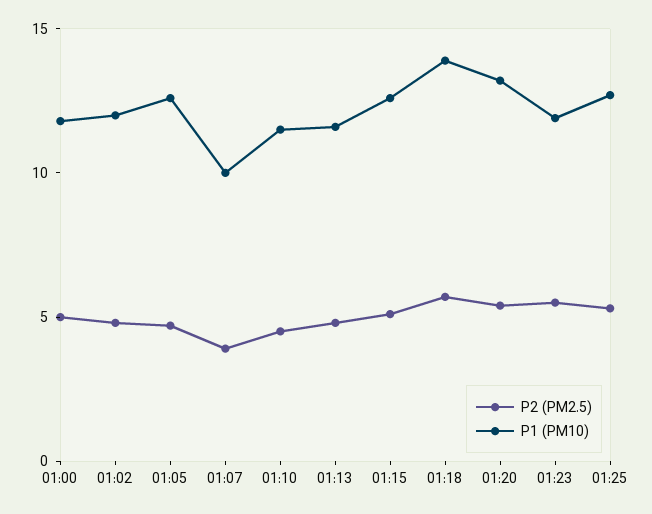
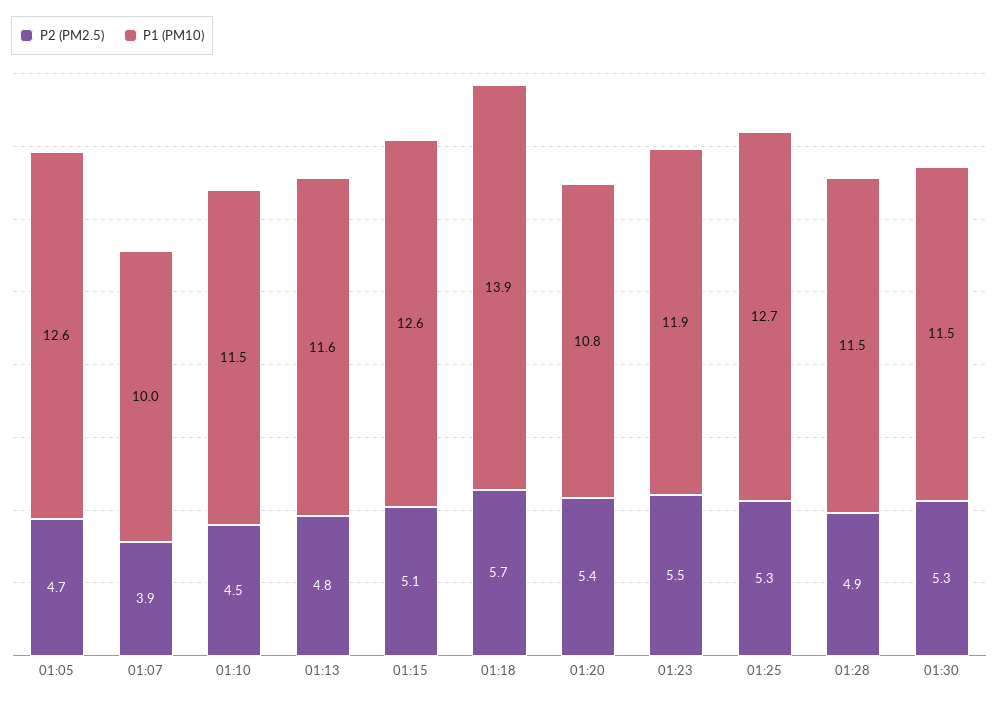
P2 (PM2.5), 01:00: 5 -> none
P1 (PM10), 01:00: 12 -> none
P2 (PM2.5), 01:02: 5 -> none
P1 (PM10), 01:02: 12 -> none
P1 (PM10), 01:20: 13 -> 10.8
P2 (PM2.5), 01:28: none -> 4.9
P1 (PM10), 01:28: none -> 11.5
P2 (PM2.5), 01:30: none -> 5.3
P1 (PM10), 01:30: none -> 11.5

